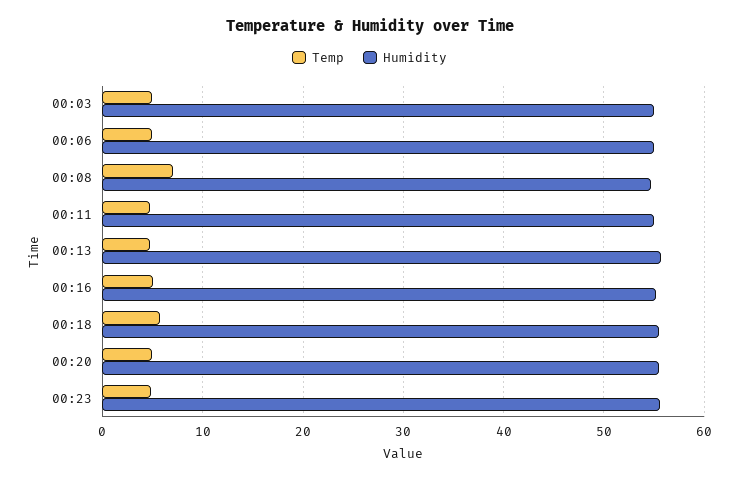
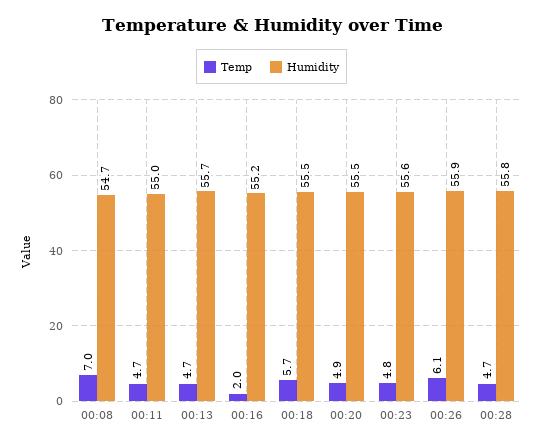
Temp, 00:03: 5 -> none
Humidity, 00:03: 55 -> none
Temp, 00:06: 5 -> none
Humidity, 00:06: 55 -> none
Temp, 00:16: 5 -> 2
Temp, 00:26: none -> 6.1
Humidity, 00:26: none -> 55.9
Temp, 00:28: none -> 4.7
Humidity, 00:28: none -> 55.8

